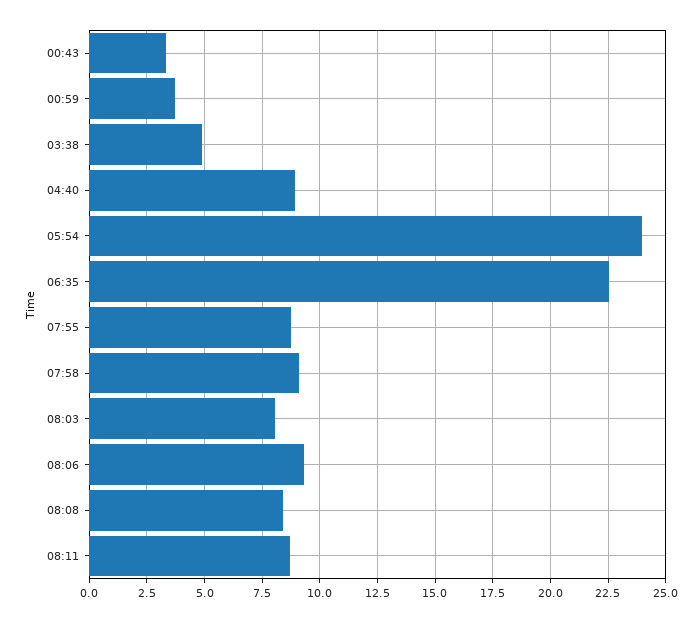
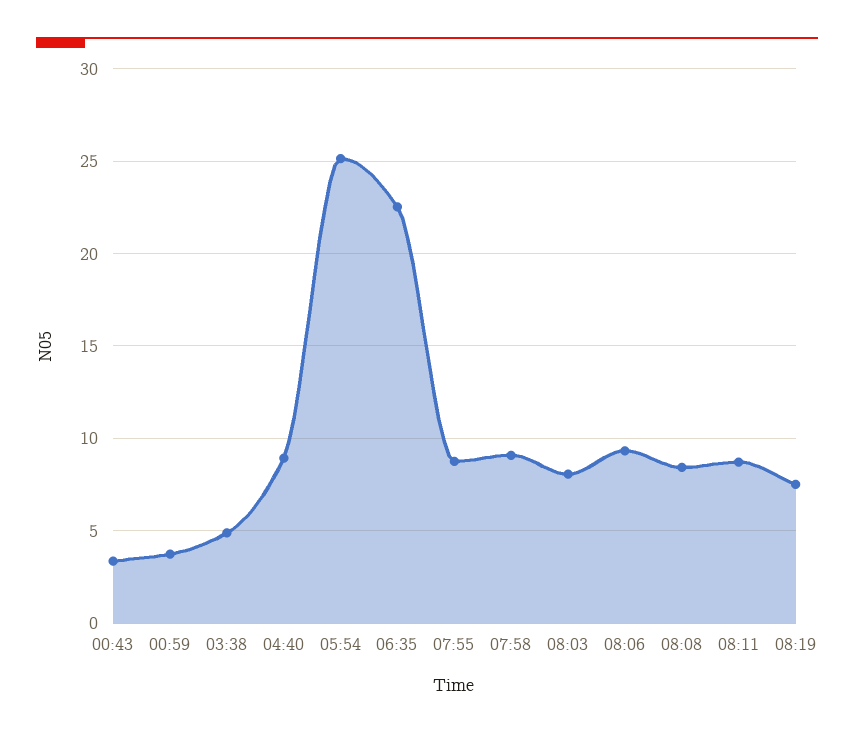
05:54: 24 -> 25
08:19: none -> 7.5

